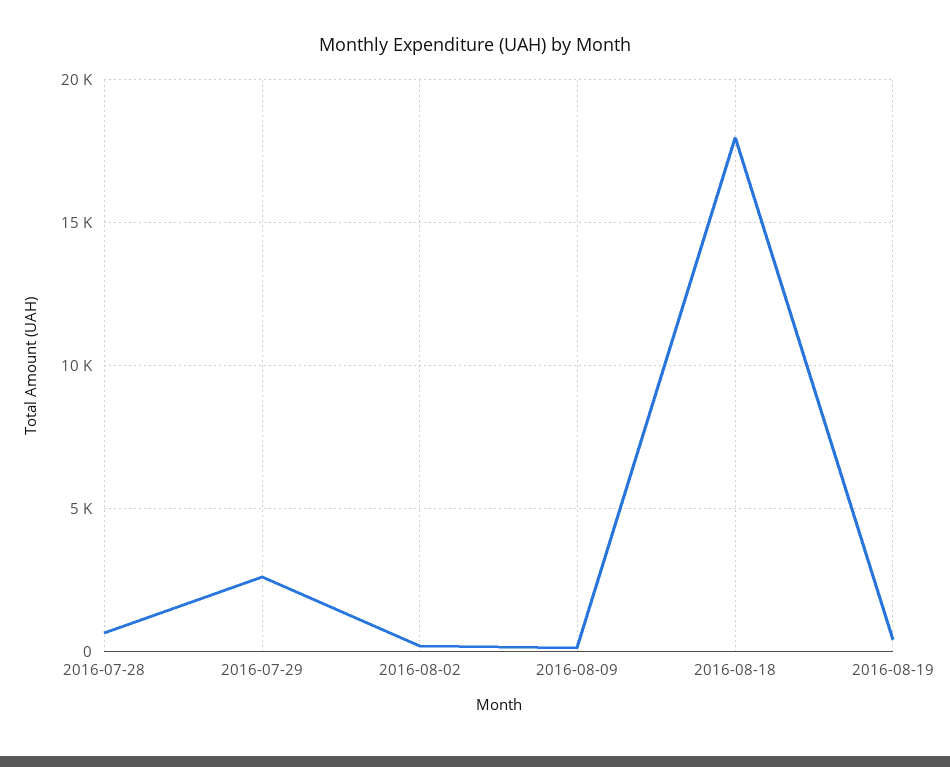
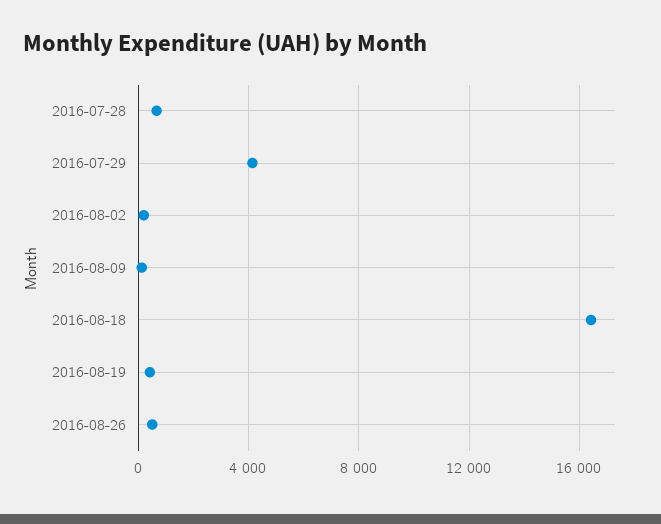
2016-07-29: 2500 -> 4000
2016-08-18: 18000 -> 16500
2016-08-26: none -> 500

